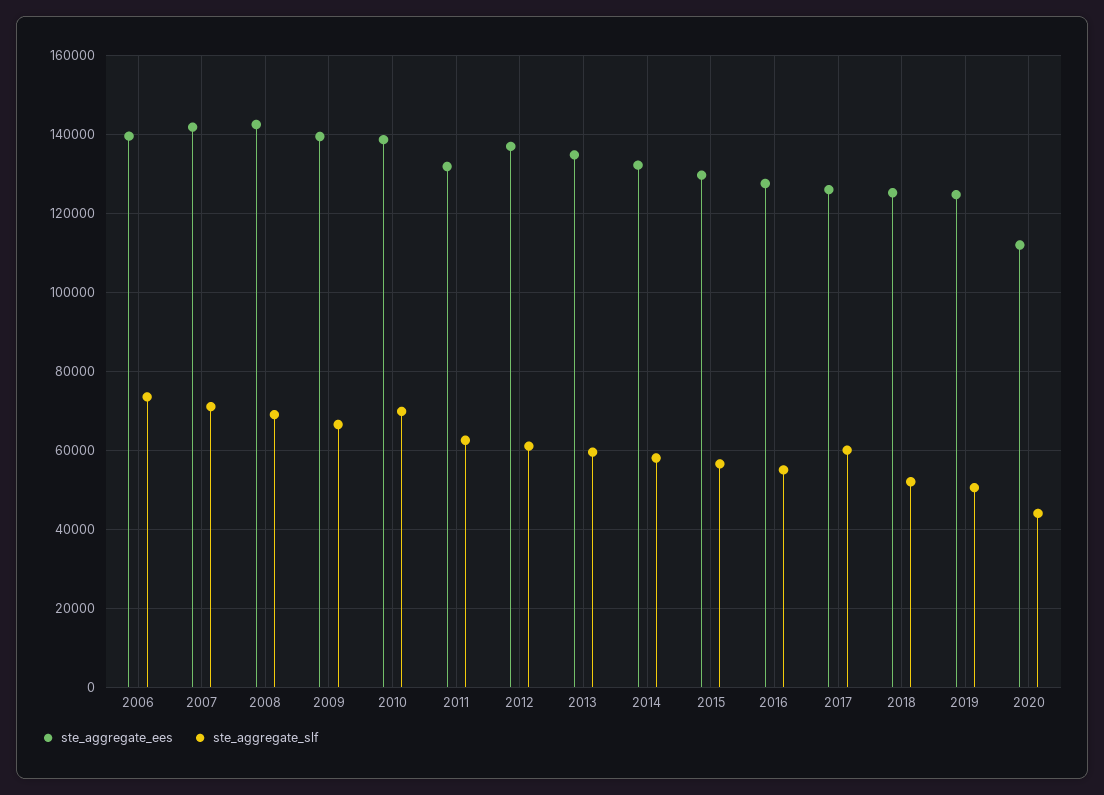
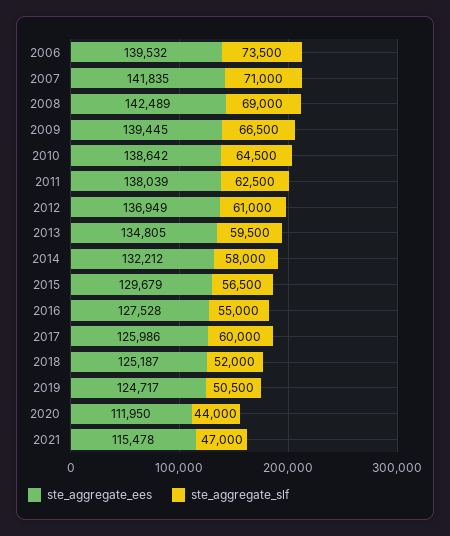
ste_aggregate_slf, 2010: 70000 -> 64500
ste_aggregate_ees, 2011: 132000 -> 138039
ste_aggregate_ees, 2021: none -> 115478
ste_aggregate_slf, 2021: none -> 47000

